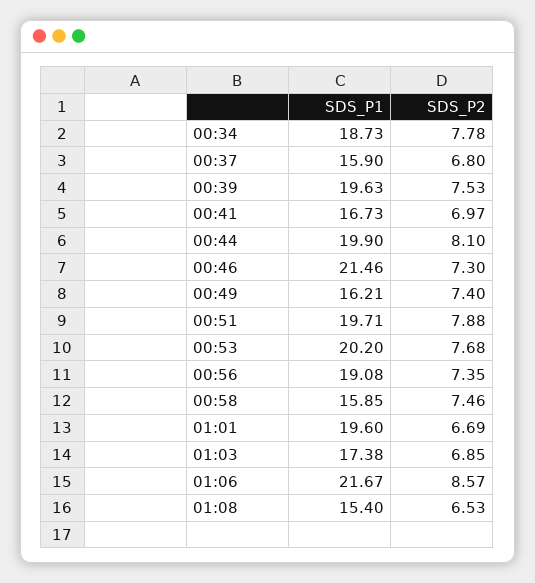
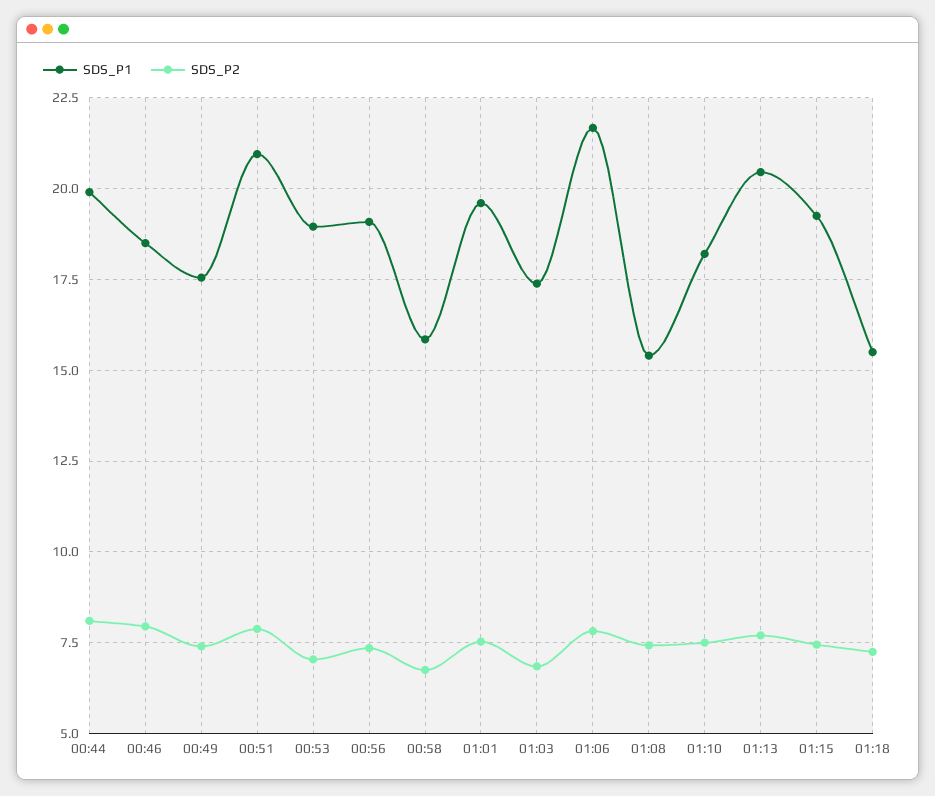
SDS_P1, 00:34: 18.73 -> none
SDS_P2, 00:34: 7.78 -> none
SDS_P1, 00:37: 15.9 -> none
SDS_P2, 00:37: 6.8 -> none
SDS_P1, 00:39: 19.63 -> none
SDS_P2, 00:39: 7.53 -> none
SDS_P1, 00:41: 16.73 -> none
SDS_P2, 00:41: 6.97 -> none
SDS_P1, 00:46: 21.46 -> 18.5
SDS_P2, 00:46: 7.3 -> 8
SDS_P1, 00:49: 16.21 -> 17.5
SDS_P1, 00:51: 19.71 -> 21
SDS_P1, 00:53: 20.2 -> 19
SDS_P2, 00:53: 7.68 -> 7
SDS_P2, 00:58: 7.46 -> 6.75
SDS_P2, 01:01: 6.69 -> 7.5
SDS_P2, 01:06: 8.57 -> 7.75
SDS_P2, 01:08: 6.53 -> 7.5
SDS_P1, 01:10: none -> 18.25
SDS_P2, 01:10: none -> 7.5
SDS_P1, 01:13: none -> 20.5
SDS_P2, 01:13: none -> 7.75
SDS_P1, 01:15: none -> 19.25
SDS_P2, 01:15: none -> 7.5
SDS_P1, 01:18: none -> 15.5
SDS_P2, 01:18: none -> 7.25

